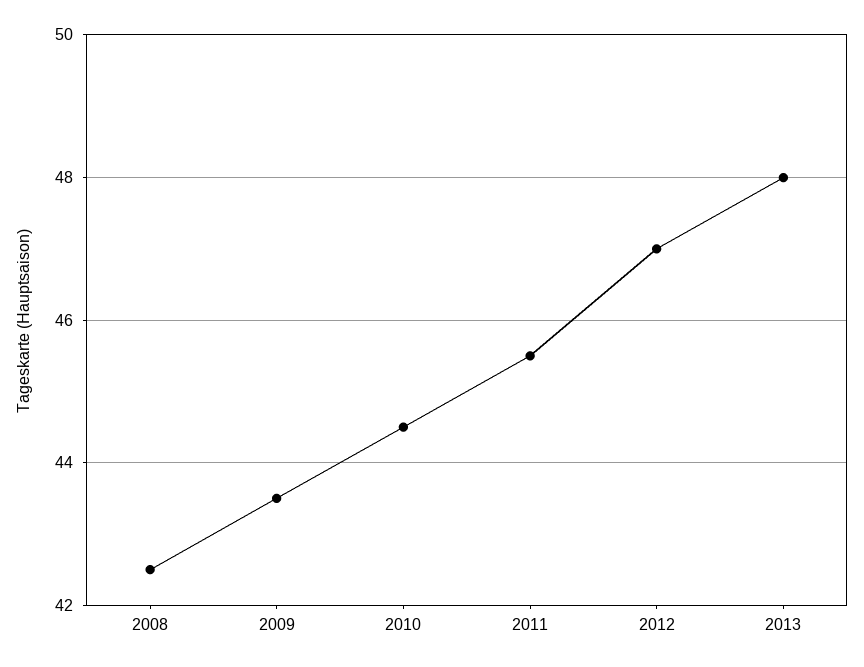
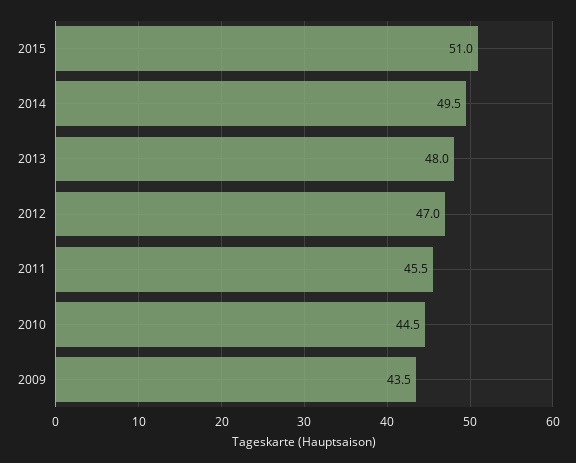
2008: 42.5 -> none
2015: none -> 51
2014: none -> 49.5

